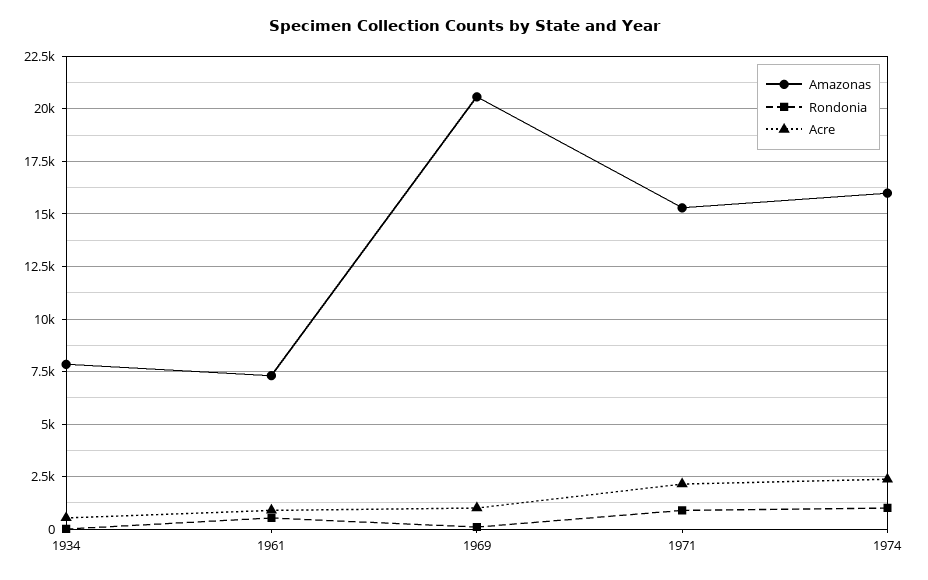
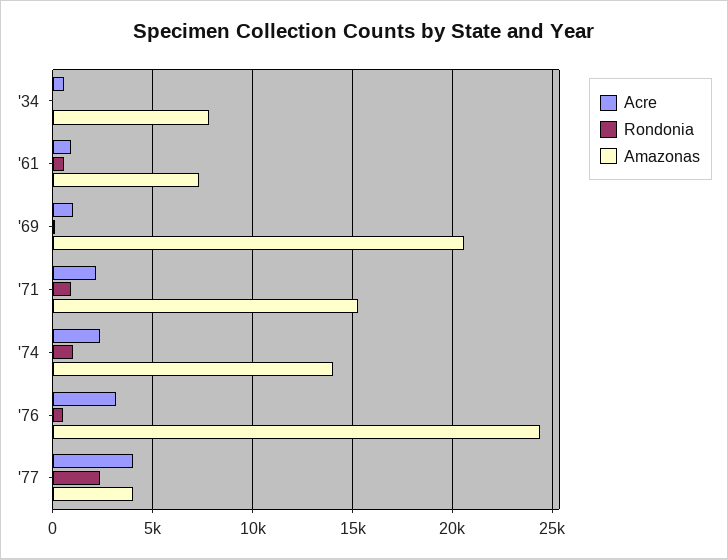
Amazonas, 1974: 16000 -> 14000
Acre, '76: none -> 3000
Rondonia, '76: none -> 500
Amazonas, '76: none -> 24500
Acre, '77: none -> 4000
Rondonia, '77: none -> 2500
Amazonas, '77: none -> 4000

